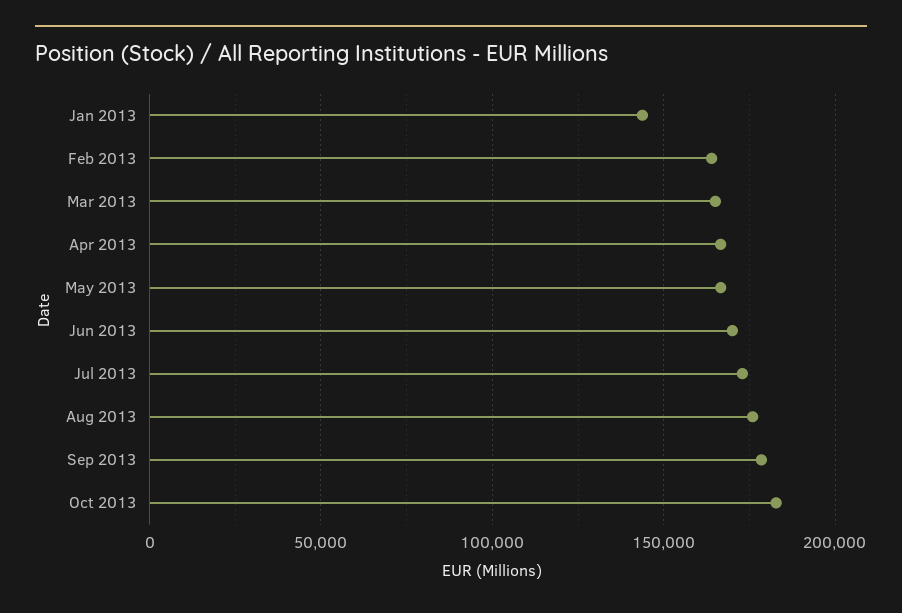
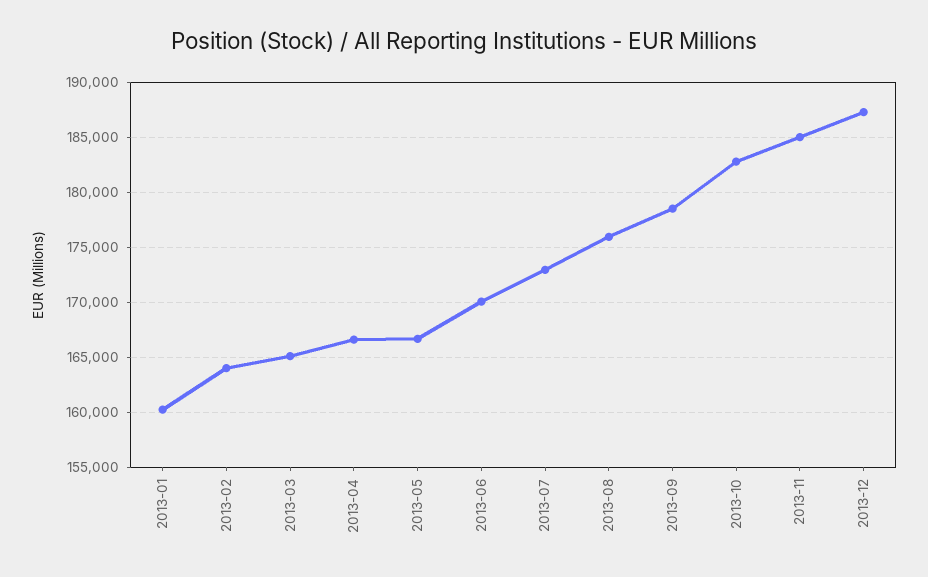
Jan 2013: 145000 -> 160000
2013-11: none -> 185000
2013-12: none -> 187000

